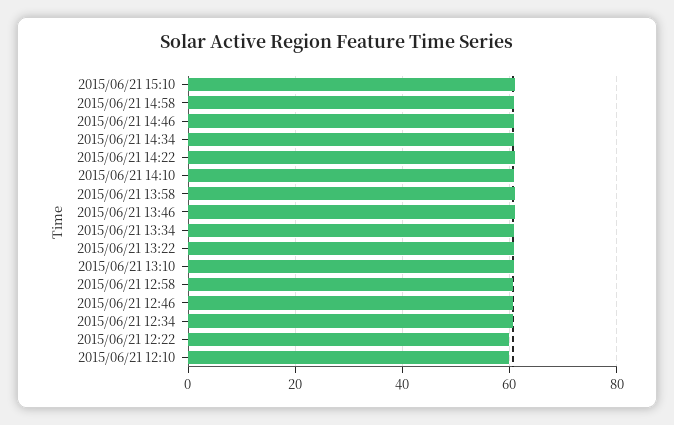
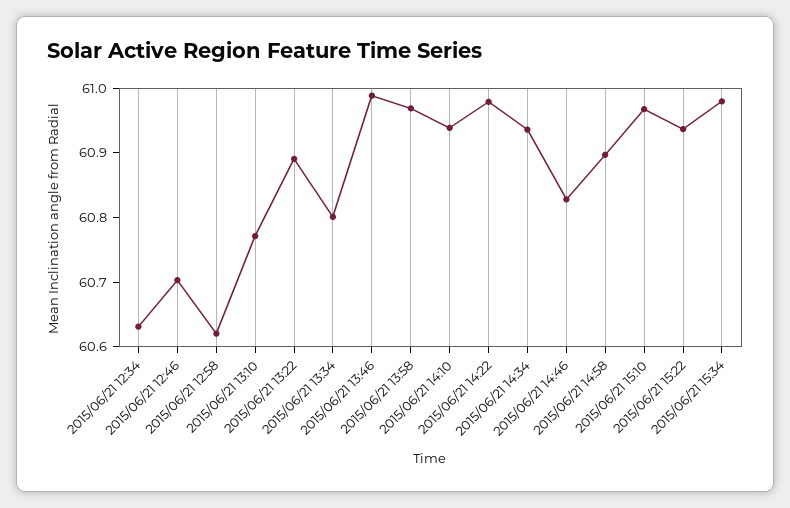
2015/06/21 12:22: 60 -> none
2015/06/21 12:10: 60 -> none
2015/06/21 15:22: none -> 60.94
2015/06/21 15:34: none -> 60.98

